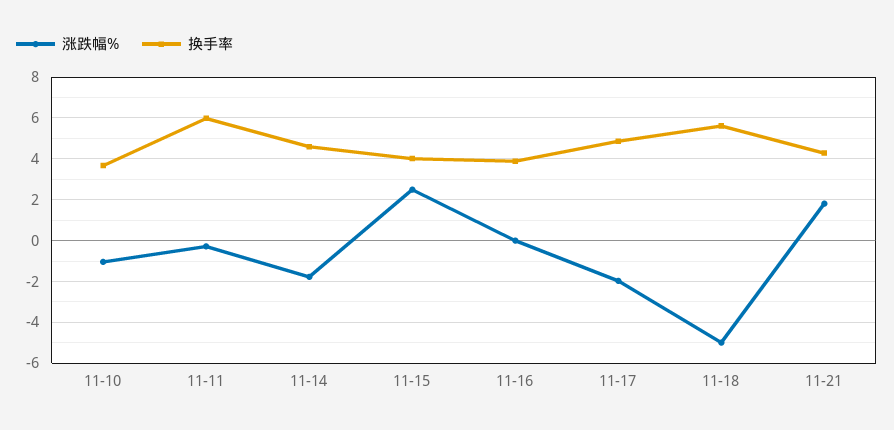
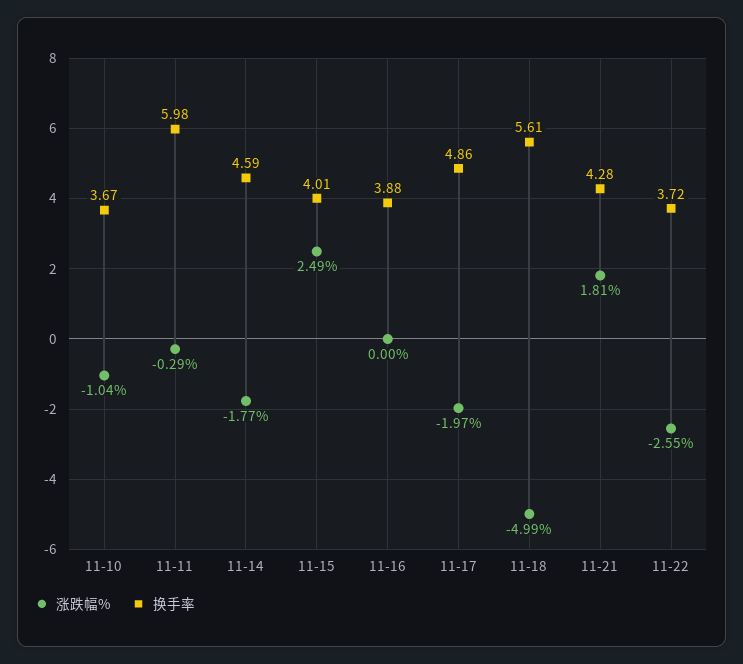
涨跌幅%, 11-22: none -> -2.55
换手率, 11-22: none -> 3.72

